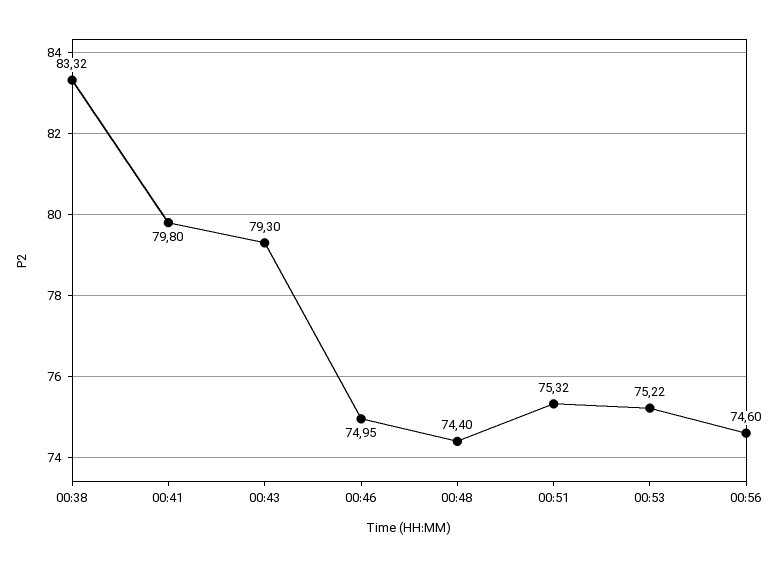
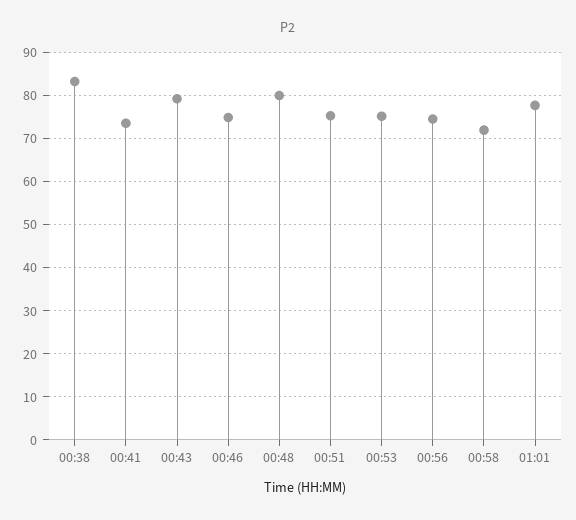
00:41: 79.8 -> 74
00:48: 74.4 -> 80
00:58: none -> 72
01:01: none -> 78

